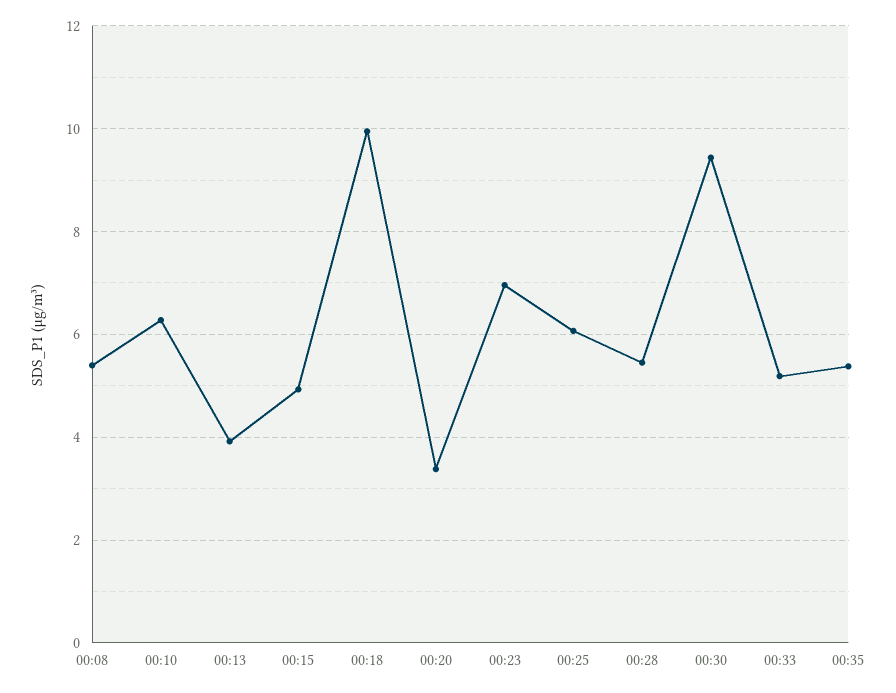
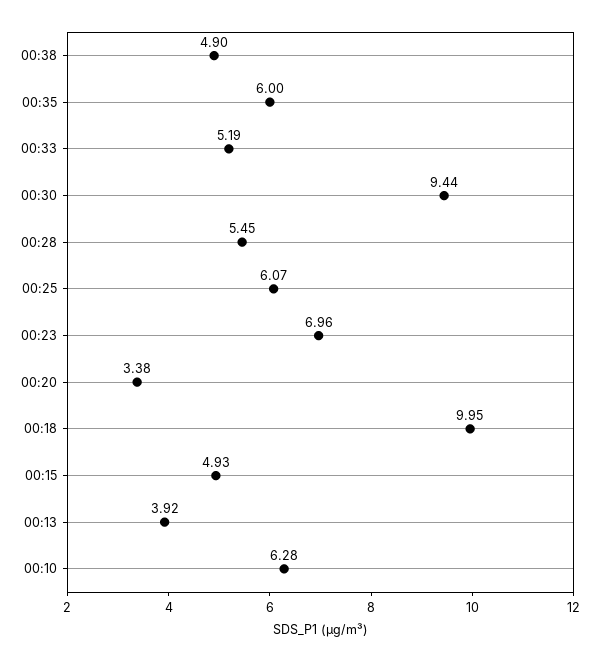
00:08: 5.4 -> none
00:35: 5.4 -> 6
00:38: none -> 4.9

